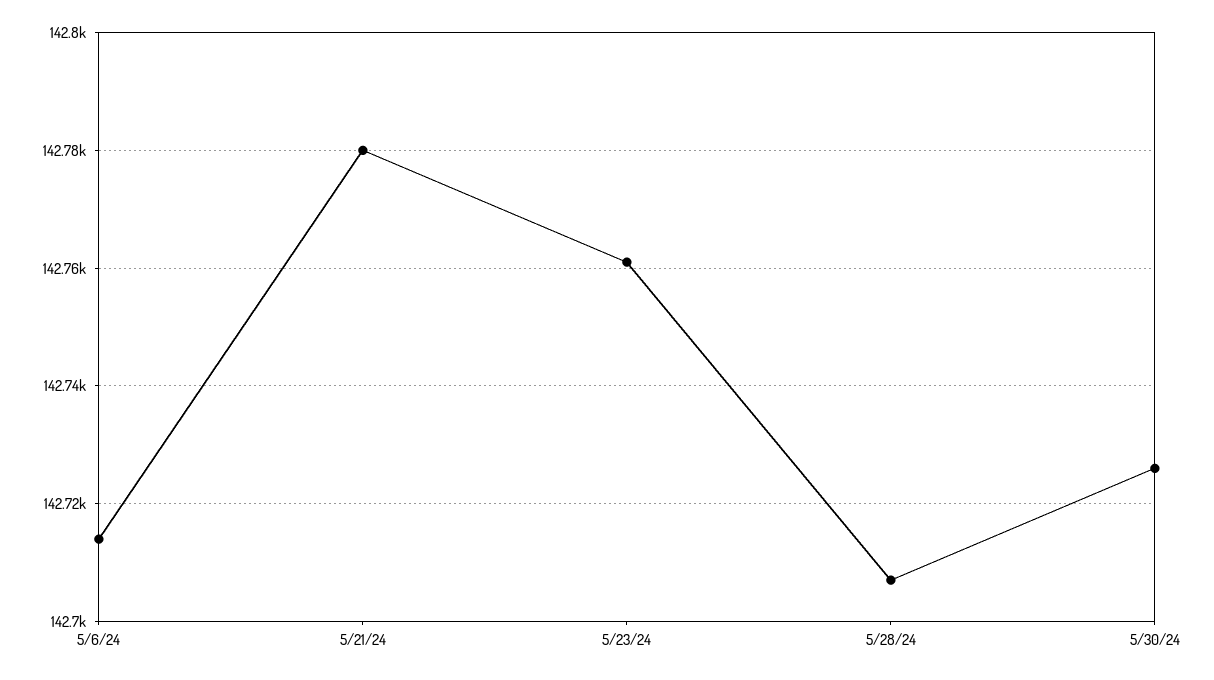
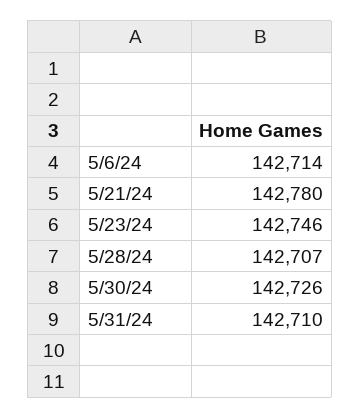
5/23/24: 142760 -> 142746
5/31/24: none -> 142710

